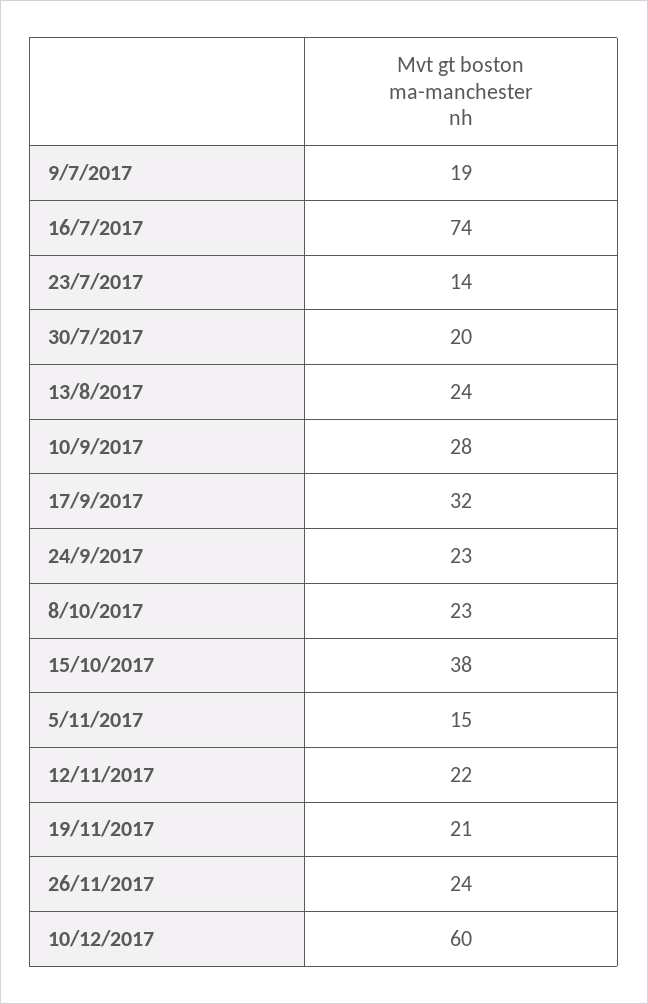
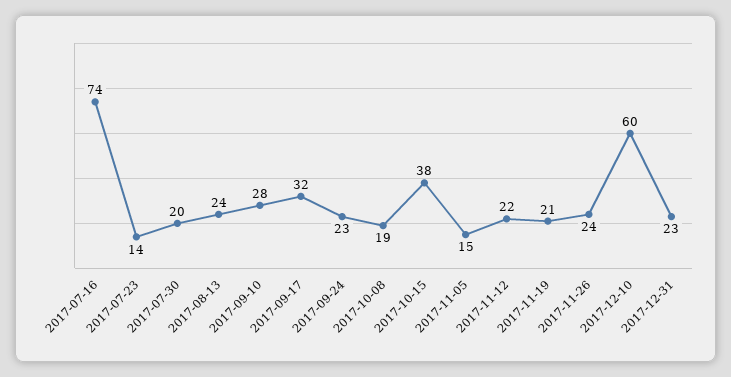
9/7/2017: 19 -> none
8/10/2017: 23 -> 19
2017-12-31: none -> 23

